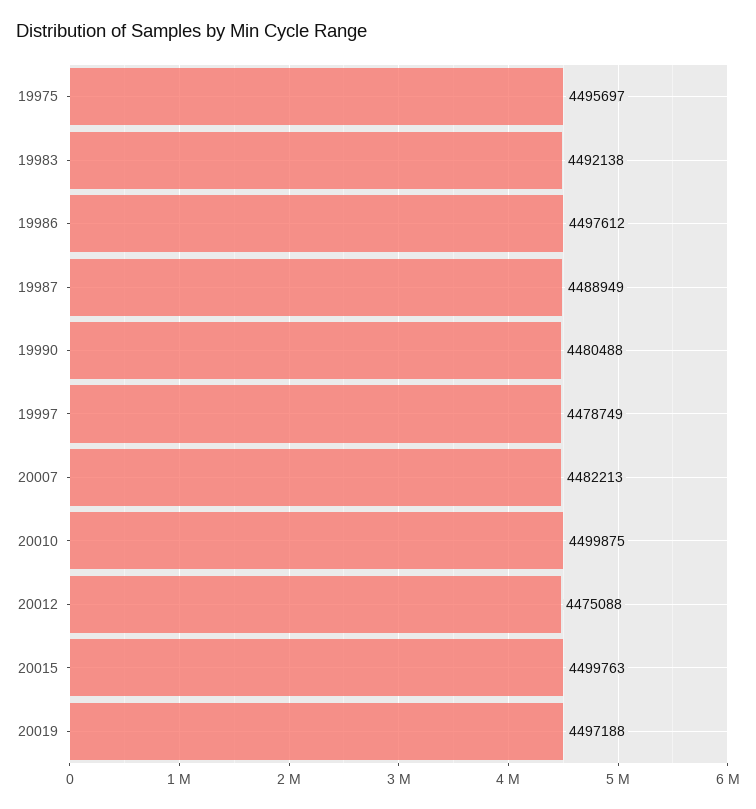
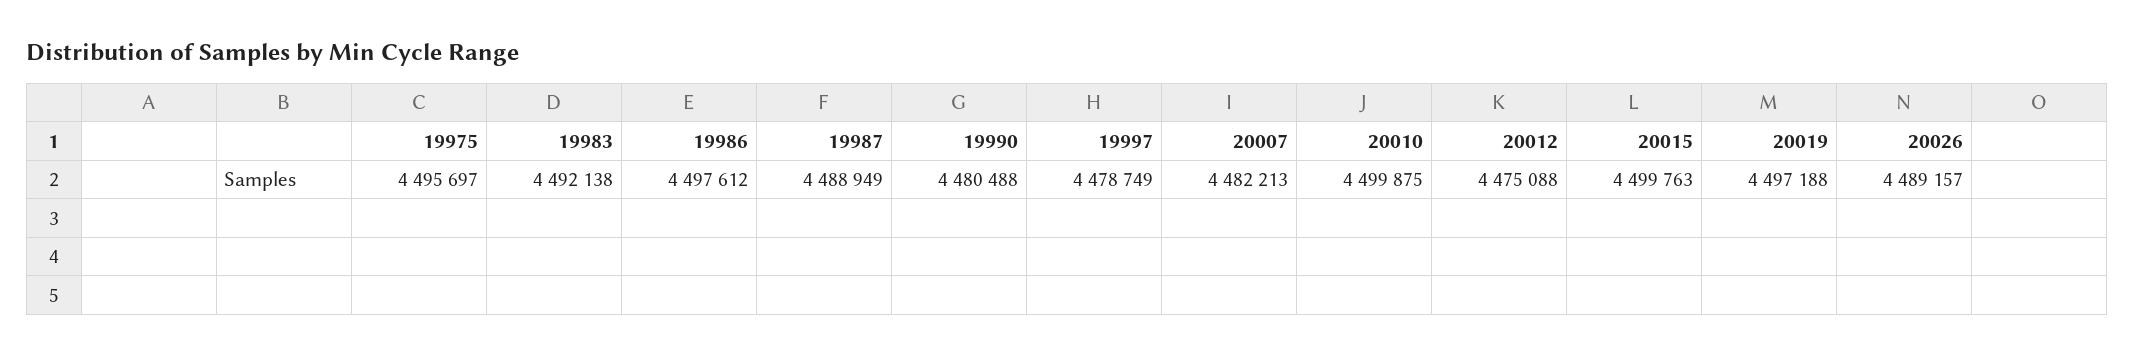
20026: none -> 4489157

